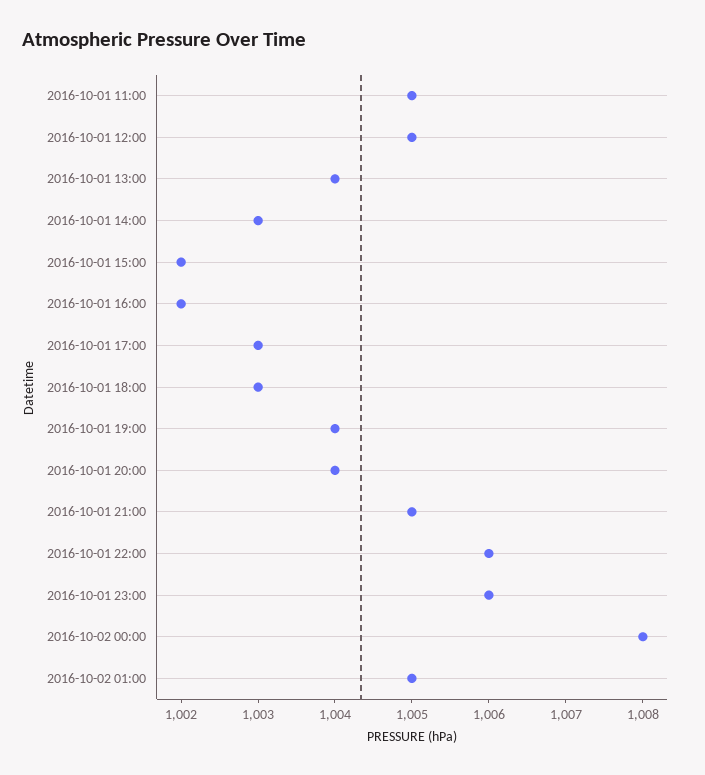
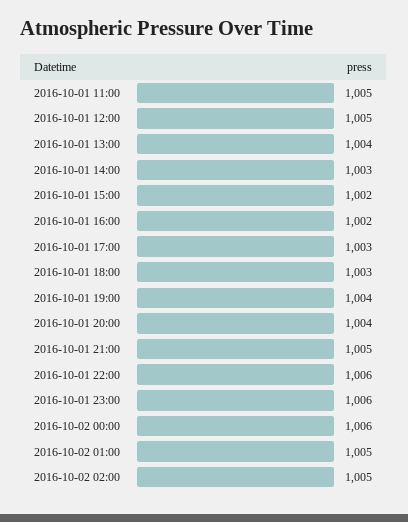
2016-10-02 00:00: 1008 -> 1006
2016-10-02 02:00: none -> 1005

